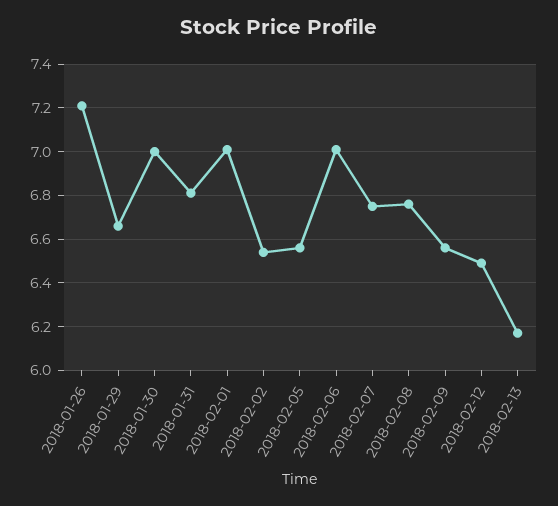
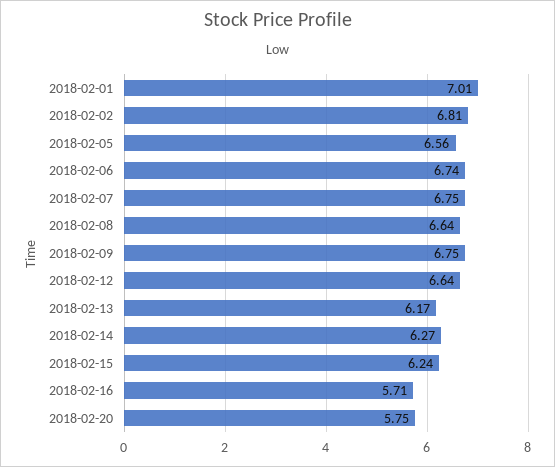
2018-01-26: 7.2 -> none
2018-01-29: 6.65 -> none
2018-01-30: 7 -> none
2018-01-31: 6.8 -> none
2018-02-02: 6.55 -> 6.81
2018-02-06: 7 -> 6.74
2018-02-08: 6.75 -> 6.64
2018-02-09: 6.55 -> 6.75
2018-02-12: 6.5 -> 6.64
2018-02-14: none -> 6.27
2018-02-15: none -> 6.24
2018-02-16: none -> 5.71
2018-02-20: none -> 5.75

